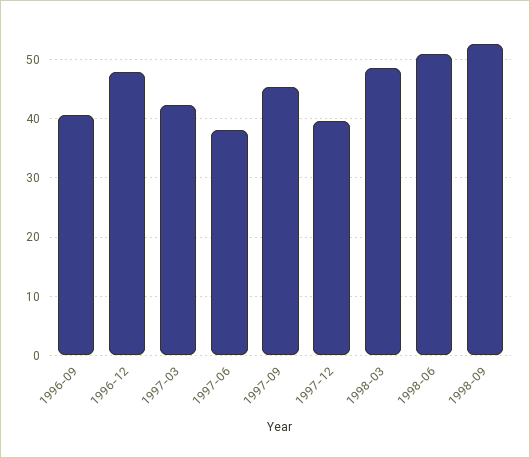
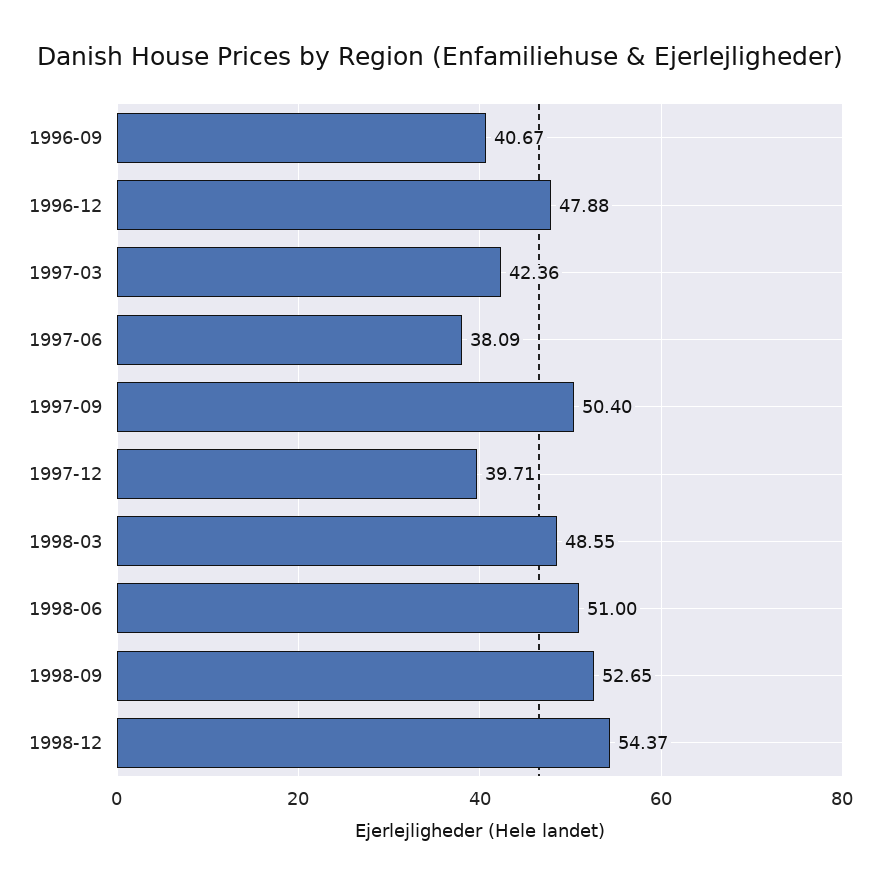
1997-09: 46 -> 50.4
1998-12: none -> 54.37

